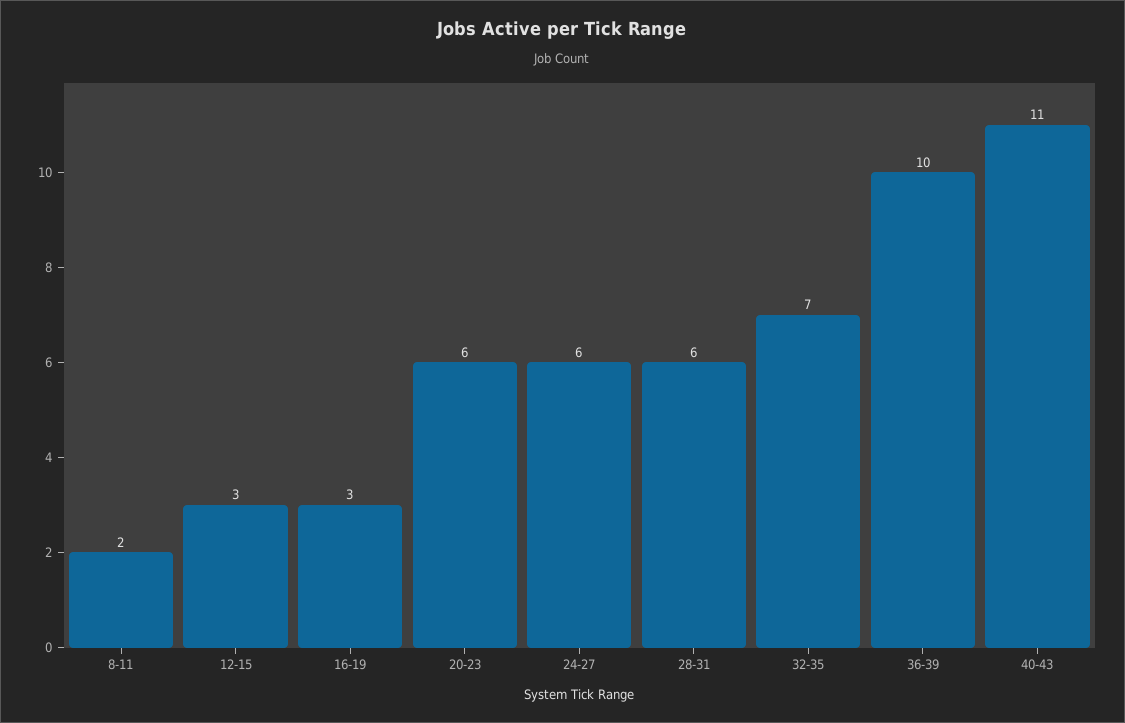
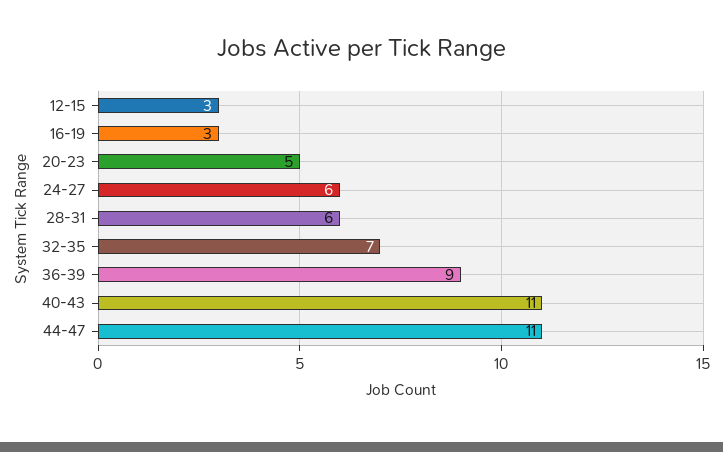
8-11: 2 -> none
20-23: 6 -> 5
36-39: 10 -> 9
44-47: none -> 11

